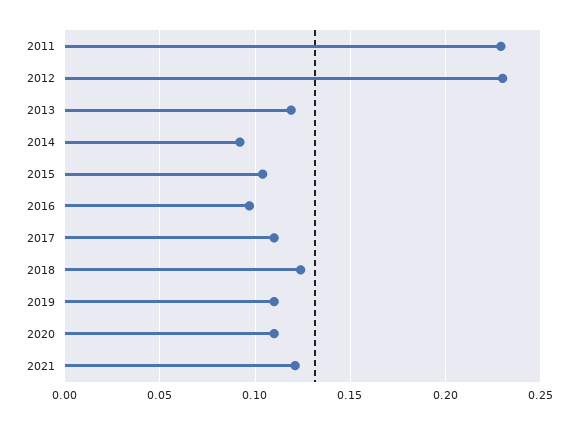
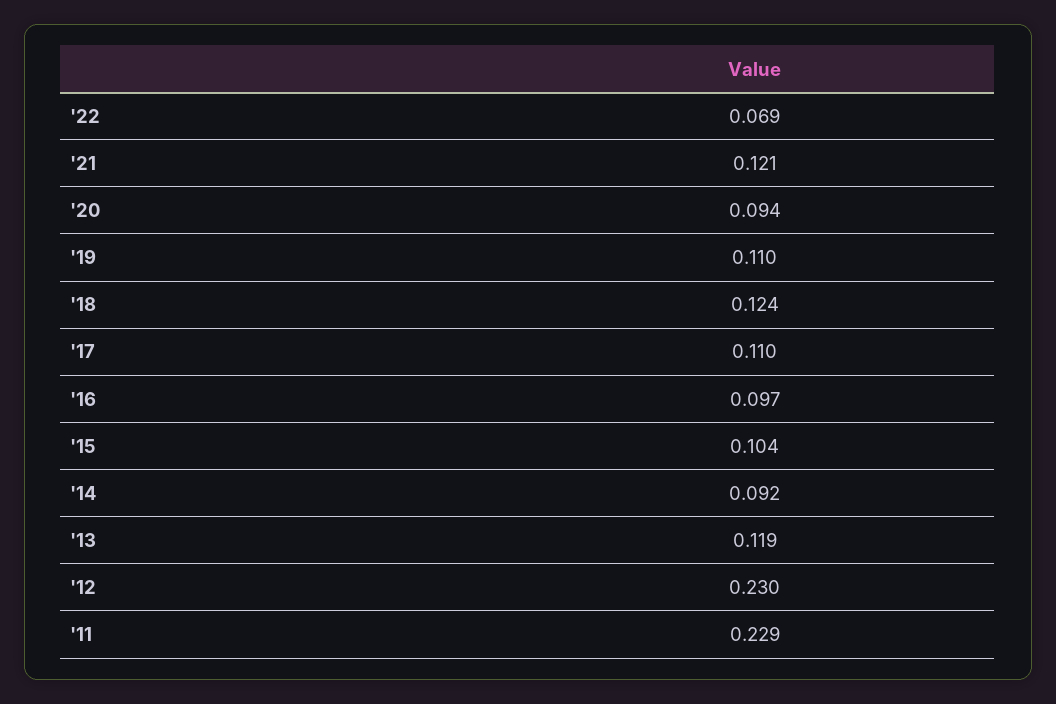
2020: 0.11 -> 0.094
'22: none -> 0.069

